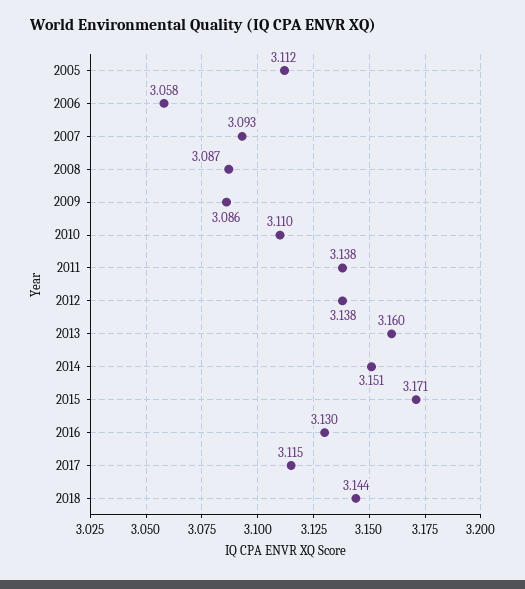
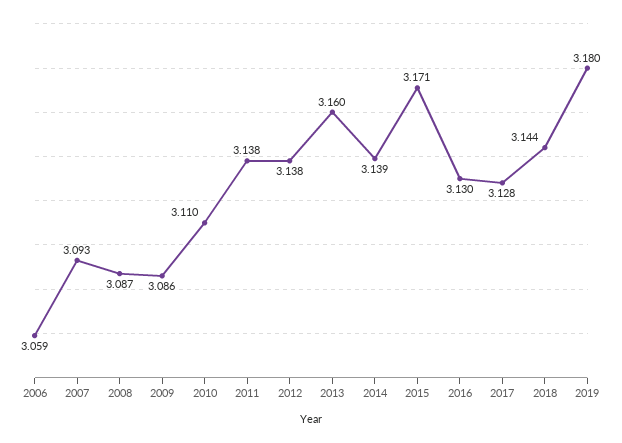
2005: 3.112 -> none
2006: 3.058 -> 3.059
2014: 3.151 -> 3.139
2017: 3.115 -> 3.128
2019: none -> 3.18

